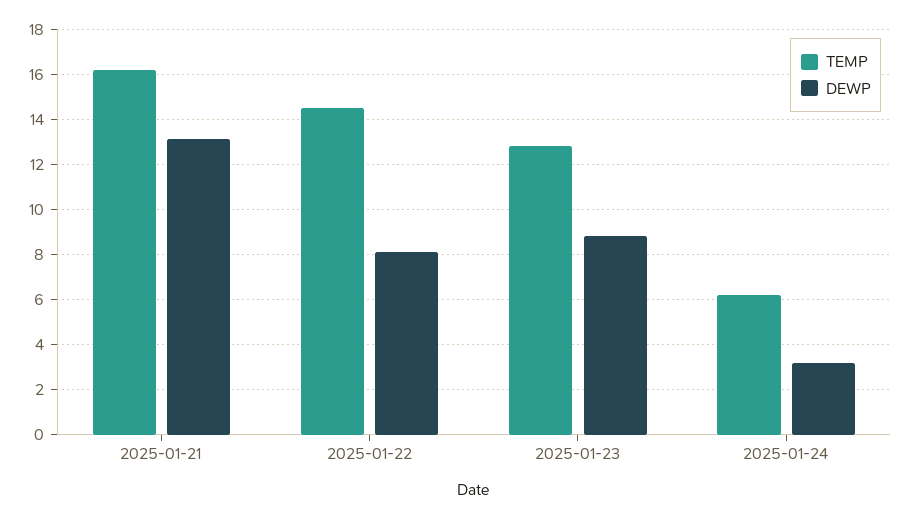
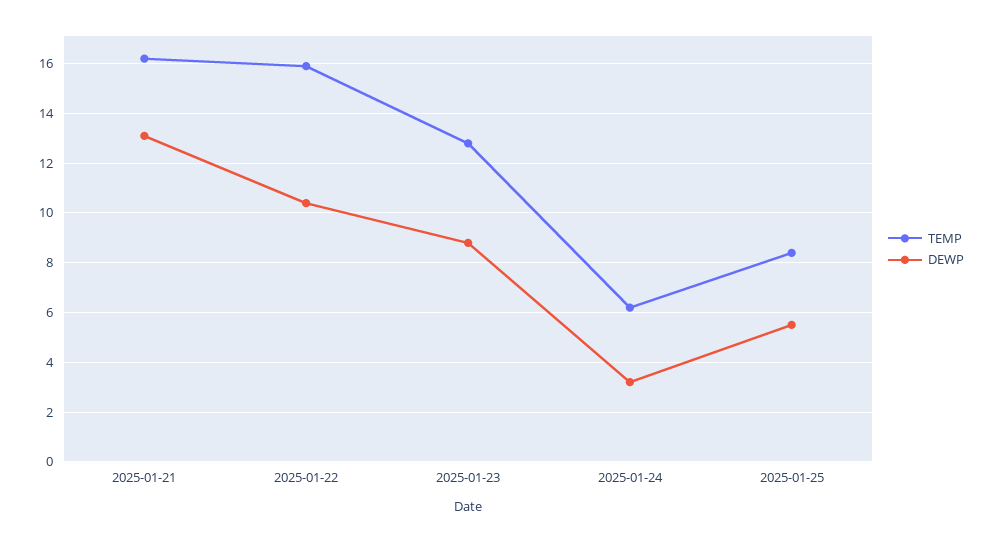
TEMP, 2025-01-22: 14.5 -> 16
DEWP, 2025-01-22: 8 -> 10.5
TEMP, 2025-01-25: none -> 8.5
DEWP, 2025-01-25: none -> 5.5

